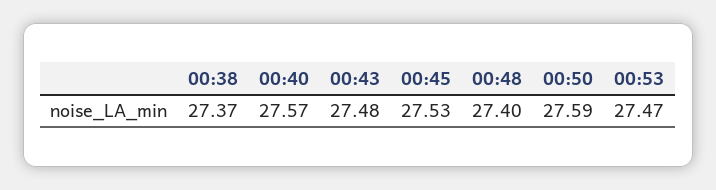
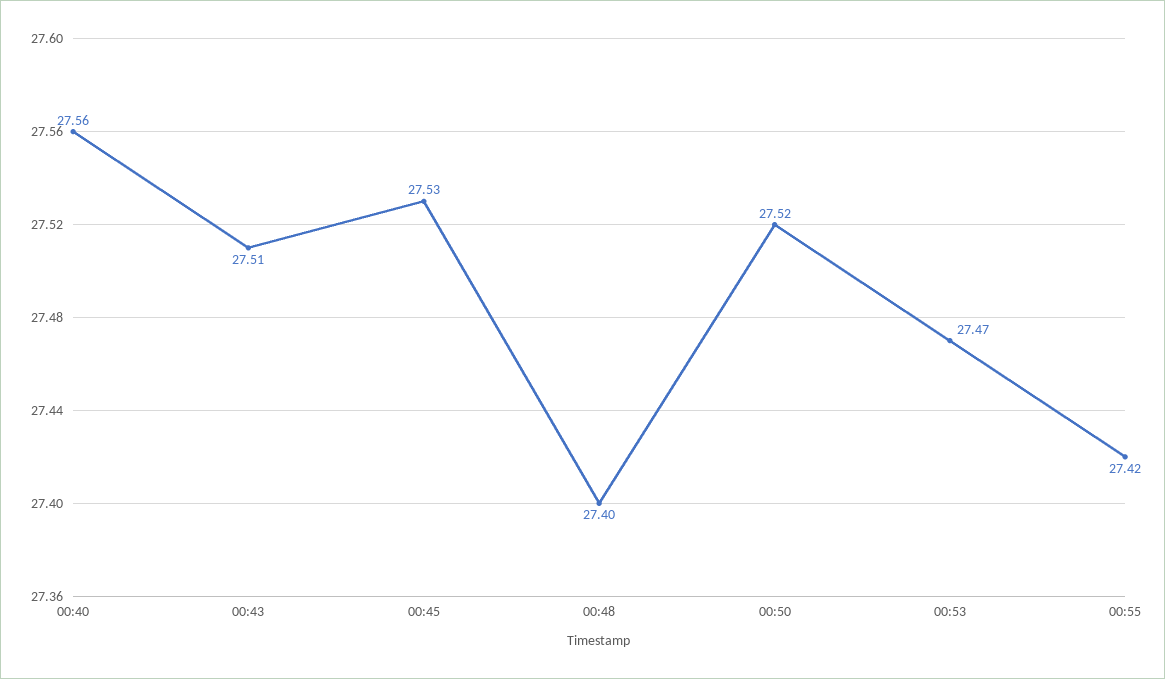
00:38: 27.37 -> none
00:40: 27.57 -> 27.56
00:43: 27.48 -> 27.51
00:50: 27.59 -> 27.52
00:55: none -> 27.42

